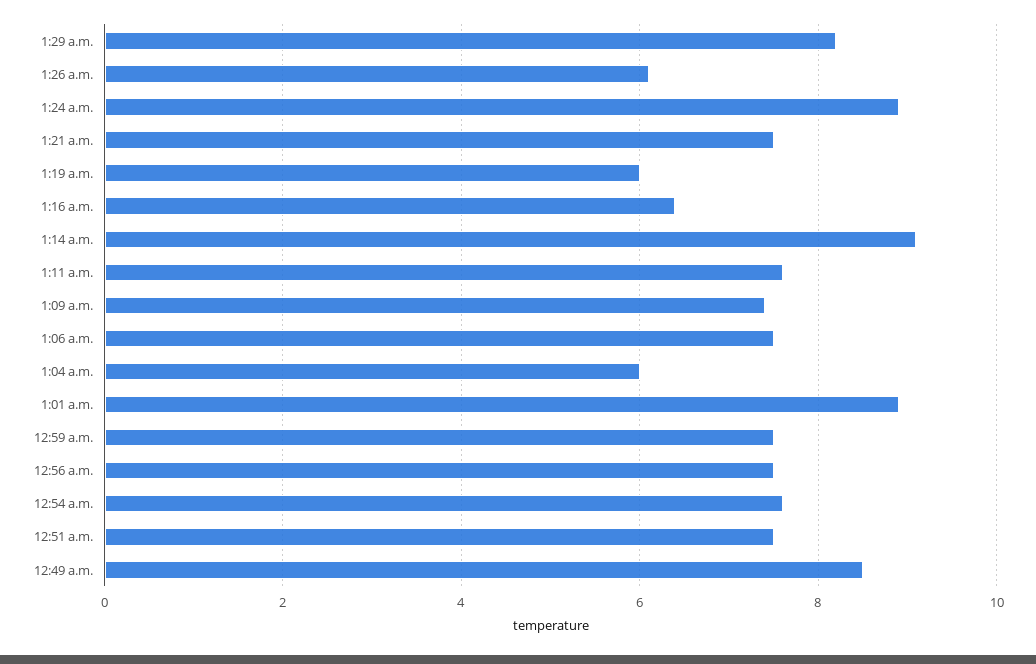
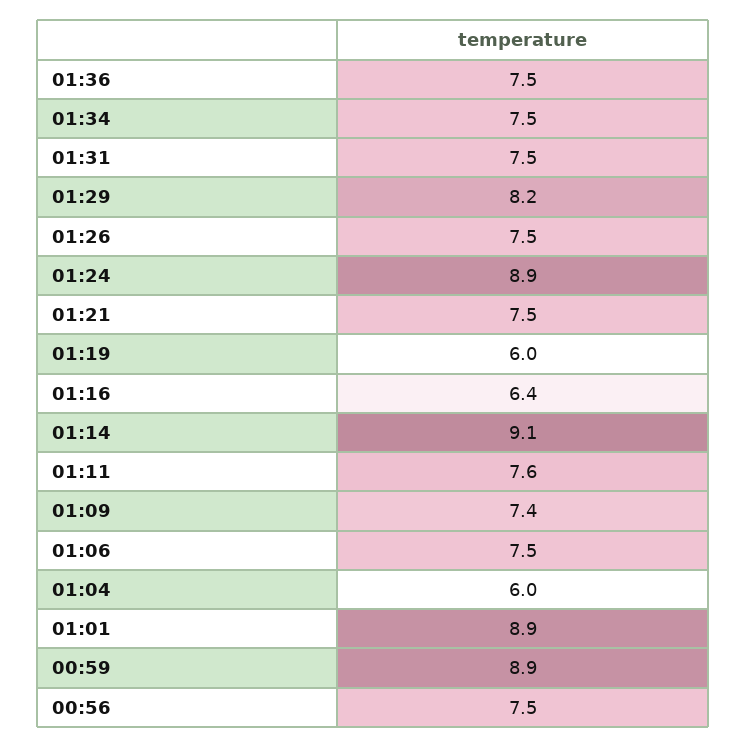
1:26 a.m.: 6 -> 7.5
12:59 a.m.: 7.5 -> 8.9
12:54 a.m.: 7.5 -> none
12:51 a.m.: 7.5 -> none
12:49 a.m.: 8.5 -> none
01:36: none -> 7.5
01:34: none -> 7.5
01:31: none -> 7.5

